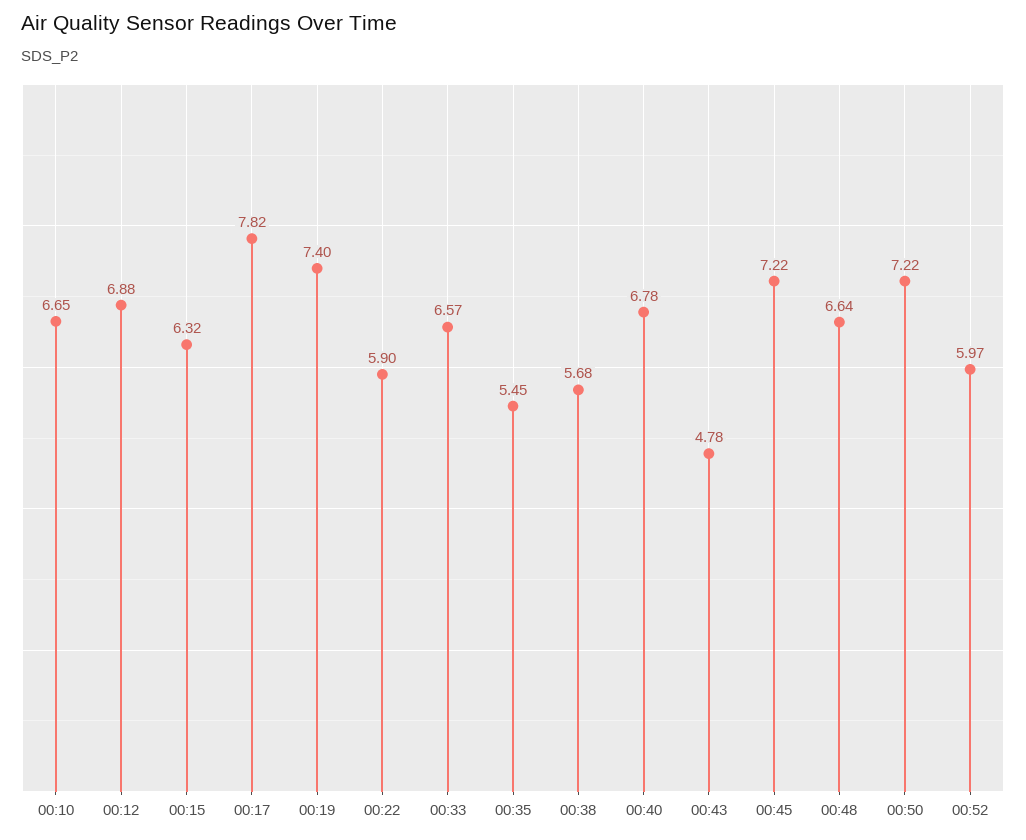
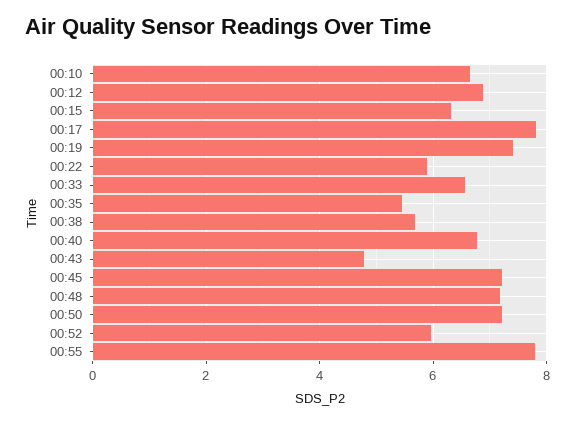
00:48: 6.64 -> 7.2
00:55: none -> 7.8

